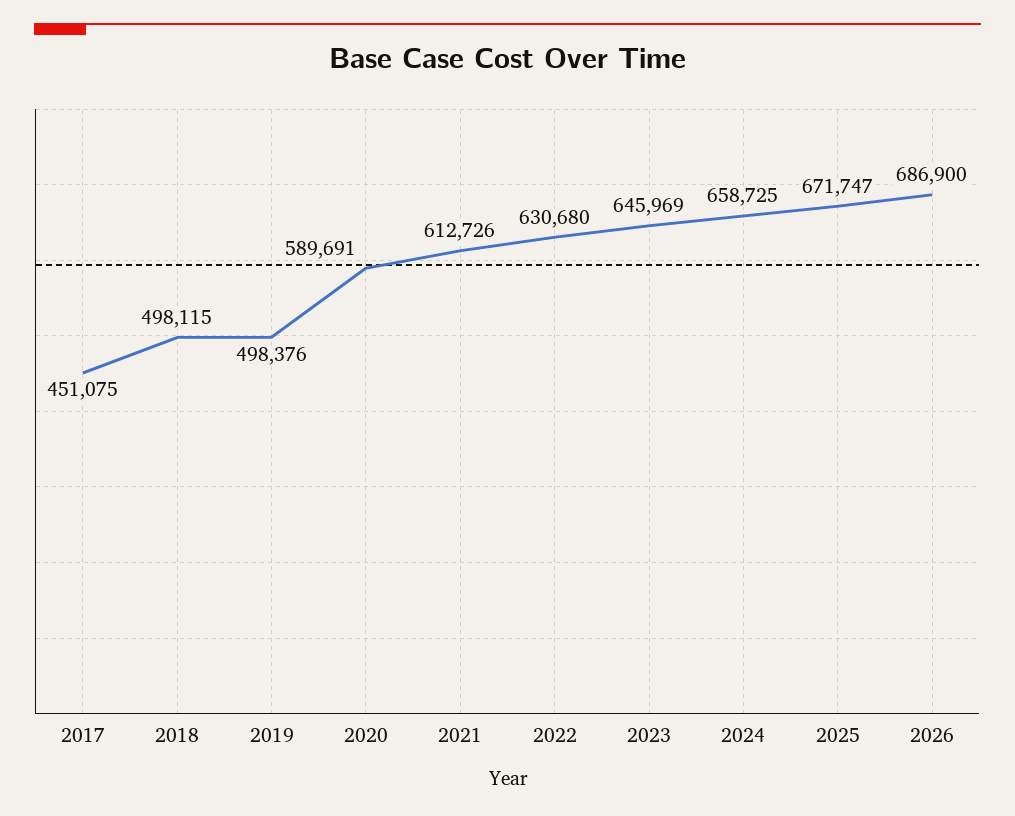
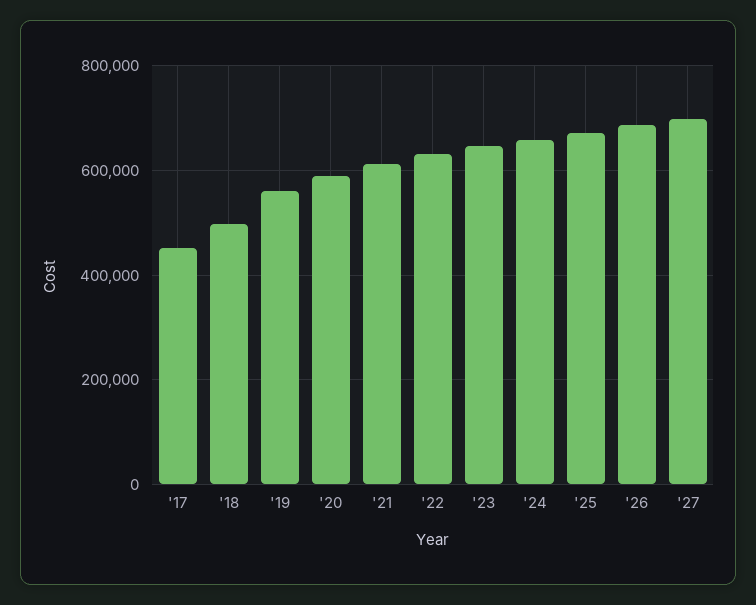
2019: 498376 -> 560000
'27: none -> 700000

